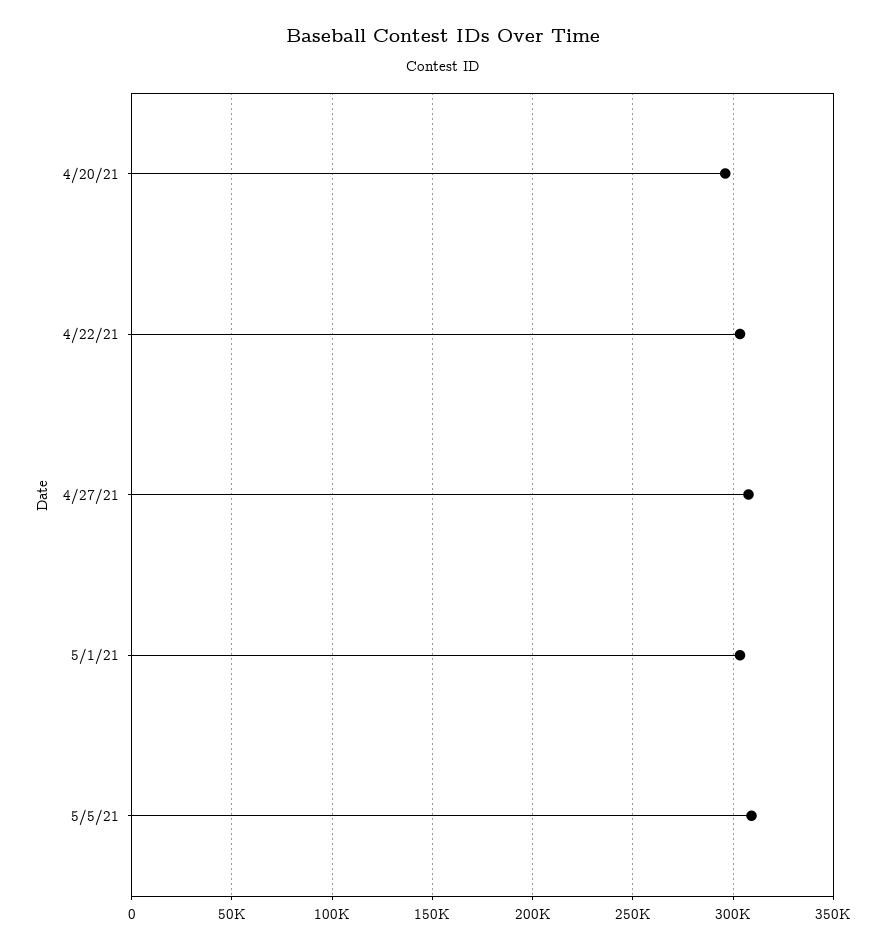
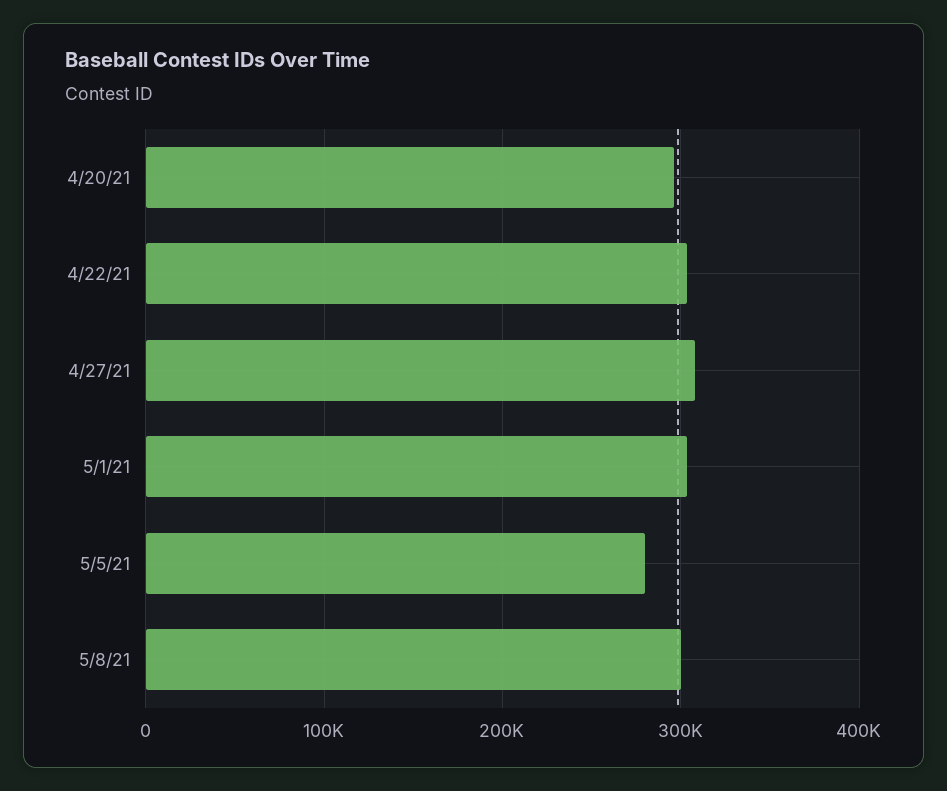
5/5/21: 310000 -> 280000
5/8/21: none -> 300000

